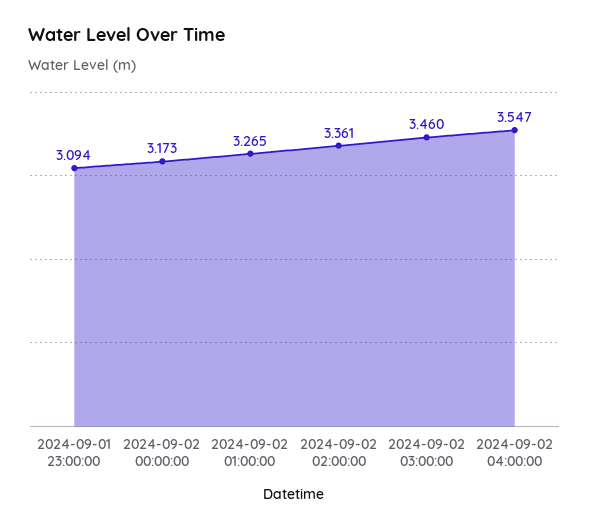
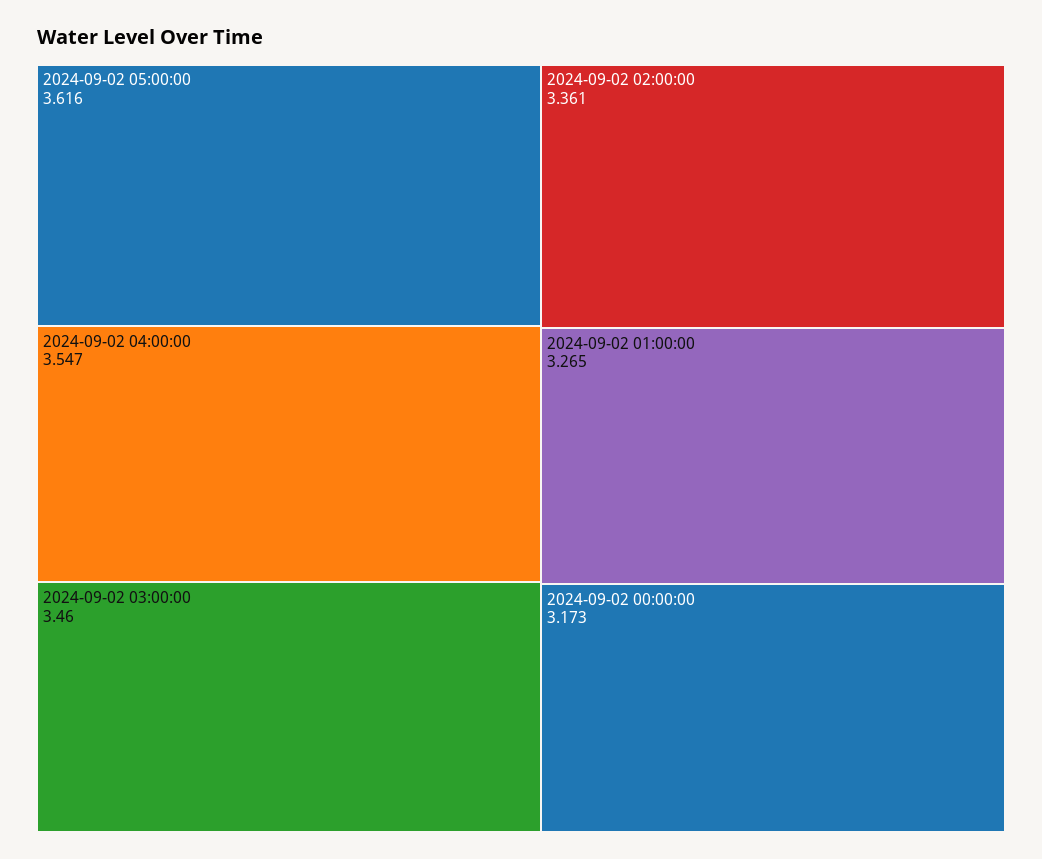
2024-09-01 23:00:00: 3.094 -> none
2024-09-02 05:00:00: none -> 3.616

